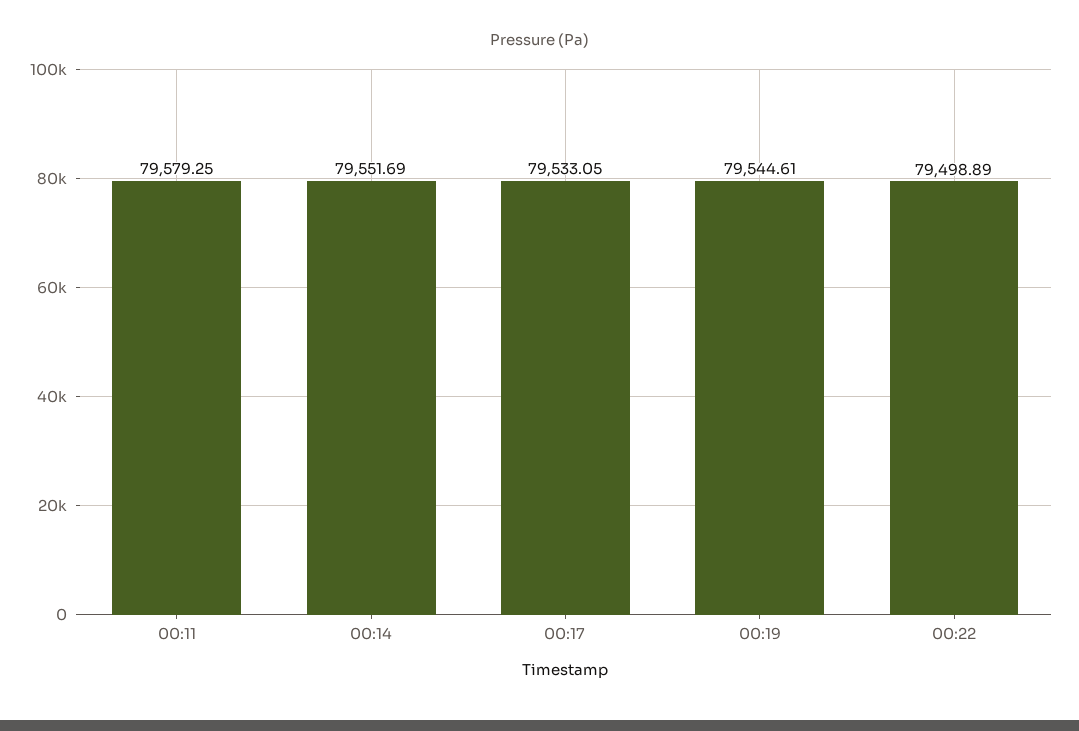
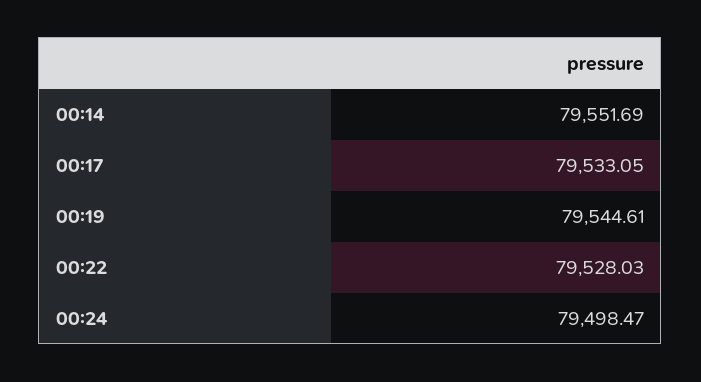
00:11: 79579.25 -> none
00:22: 79498.89 -> 79528.03
00:24: none -> 79498.47

